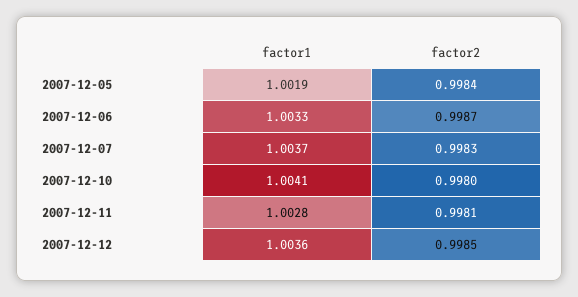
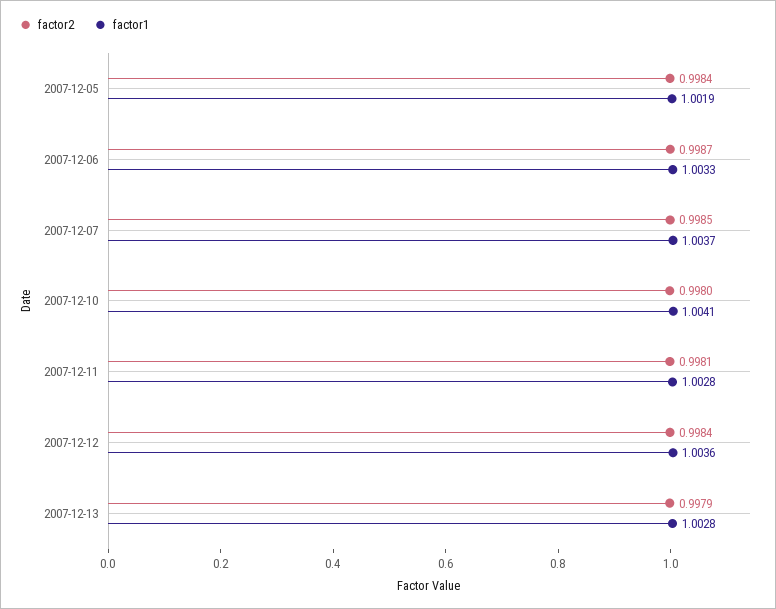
factor2, 2007-12-07: 0.9983 -> 0.9985
factor2, 2007-12-12: 0.9985 -> 0.9984
factor2, 2007-12-13: none -> 0.9979
factor1, 2007-12-13: none -> 1.0028

